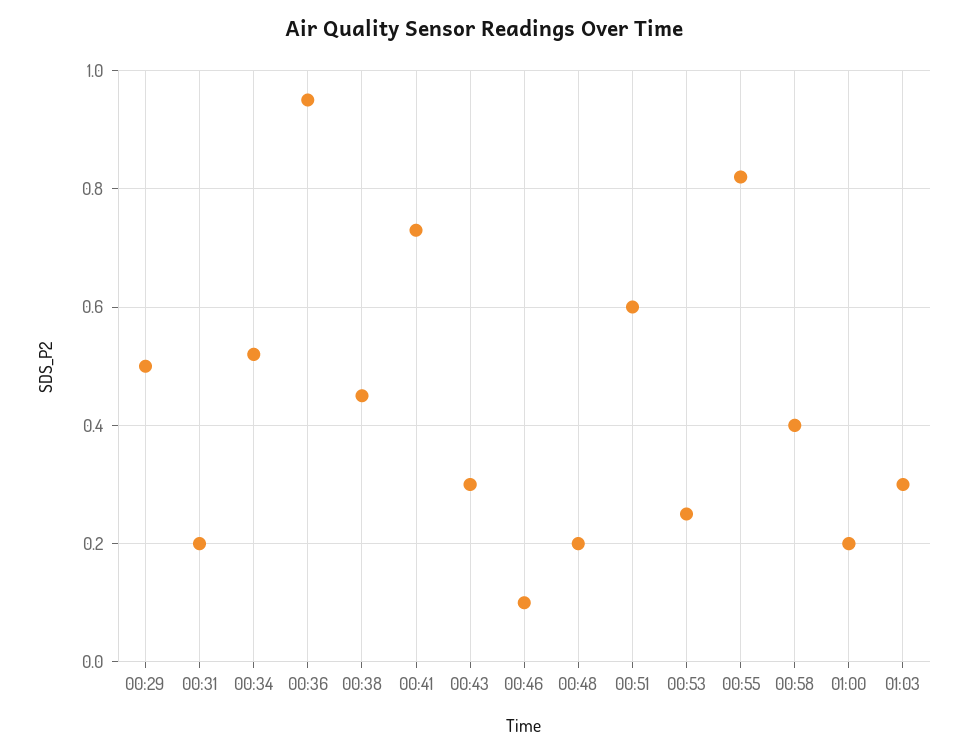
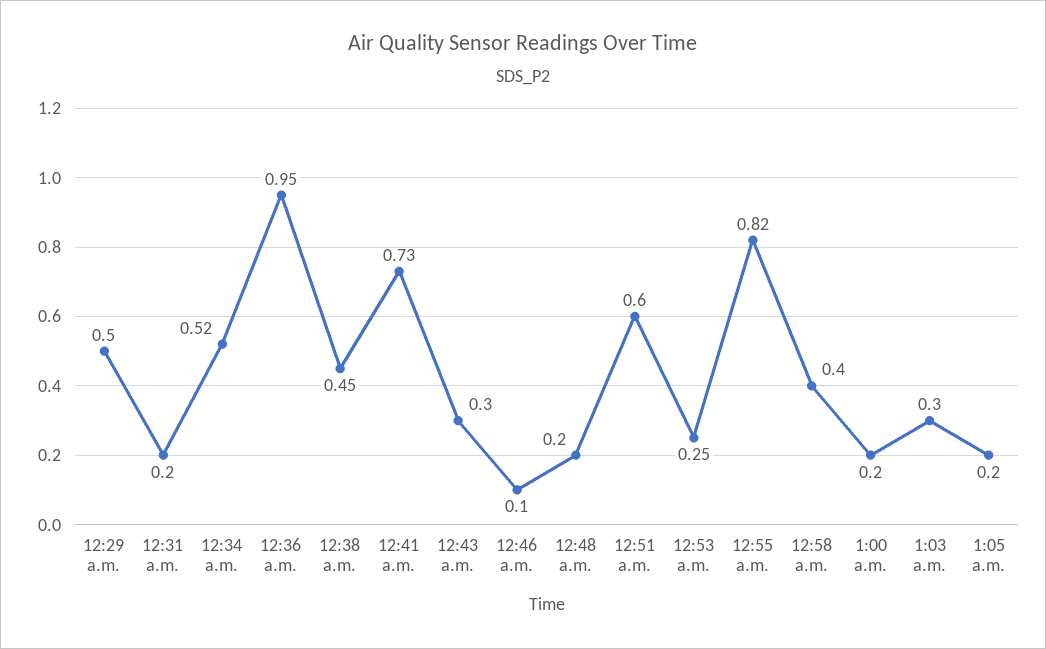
1:05 a.m.: none -> 0.2

